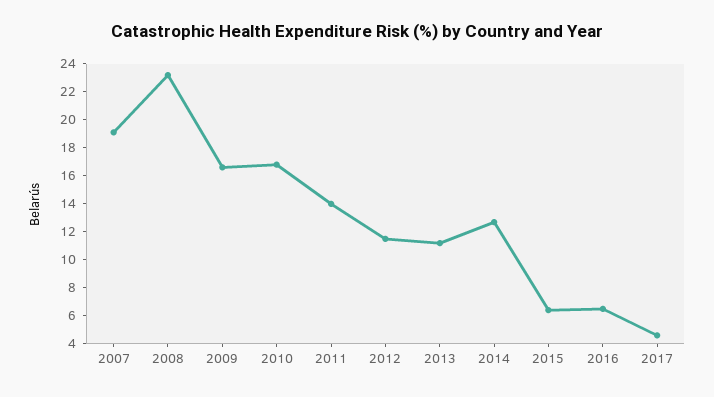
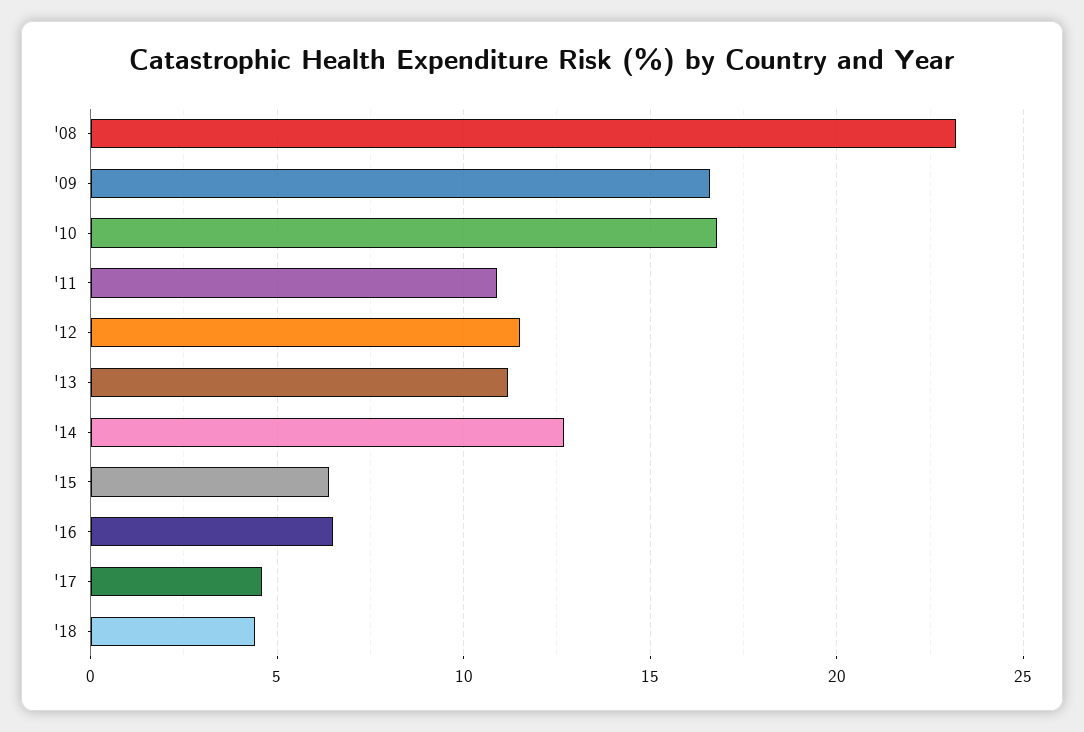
2007: 19 -> none
2011: 14 -> 11
'18: none -> 4.5

